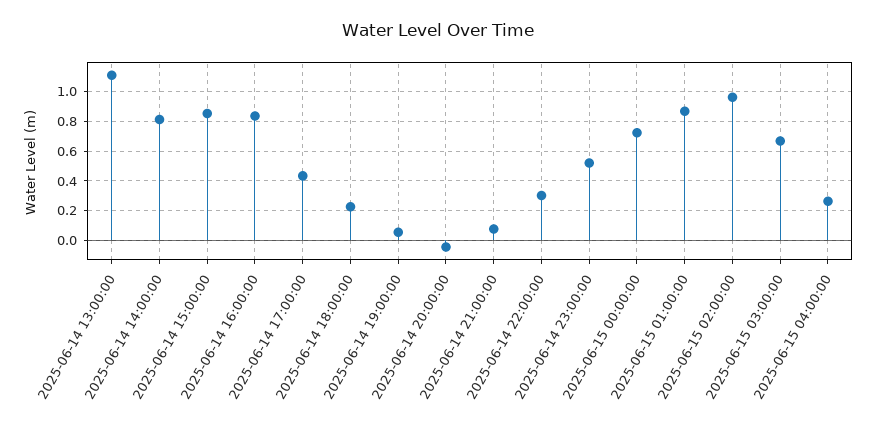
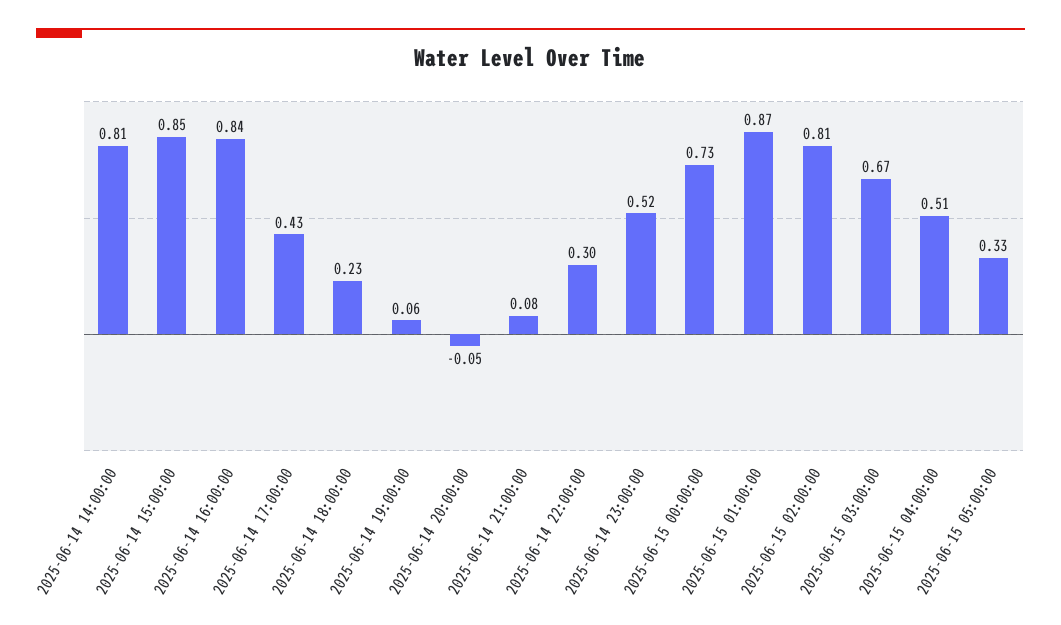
2025-06-14 13:00:00: 1.1 -> none
2025-06-15 02:00:00: 0.95 -> 0.81
2025-06-15 04:00:00: 0.25 -> 0.51
2025-06-15 05:00:00: none -> 0.33

